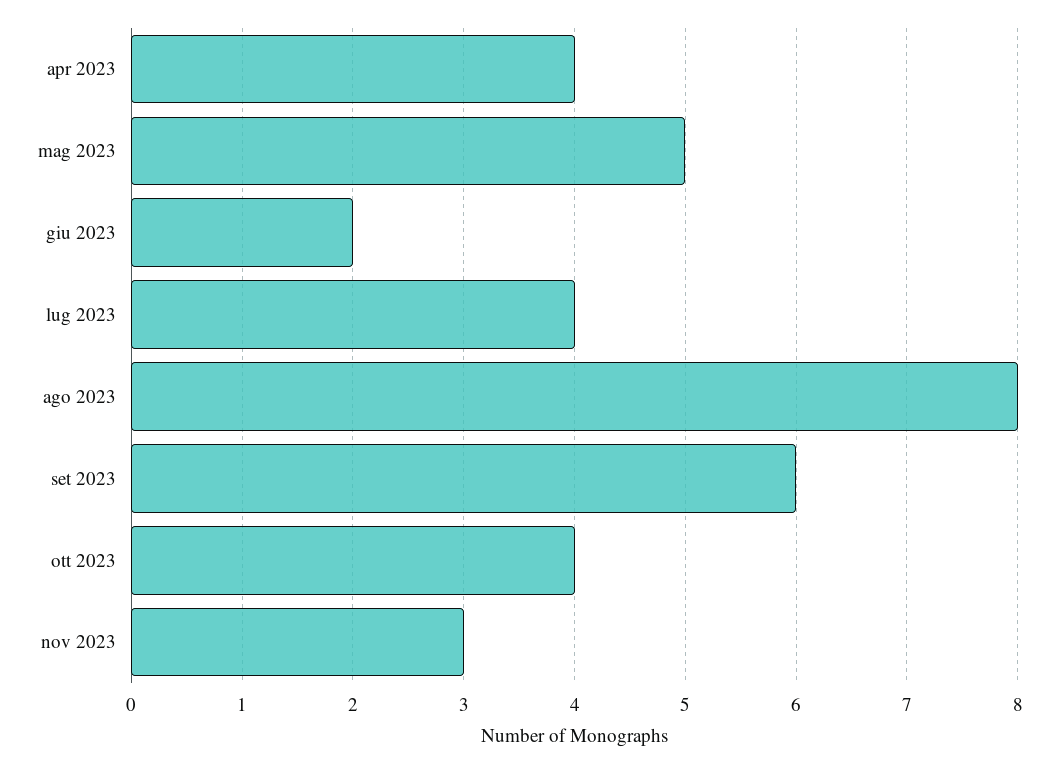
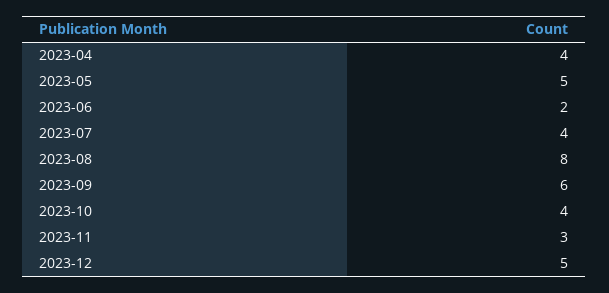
2023-12: none -> 5

